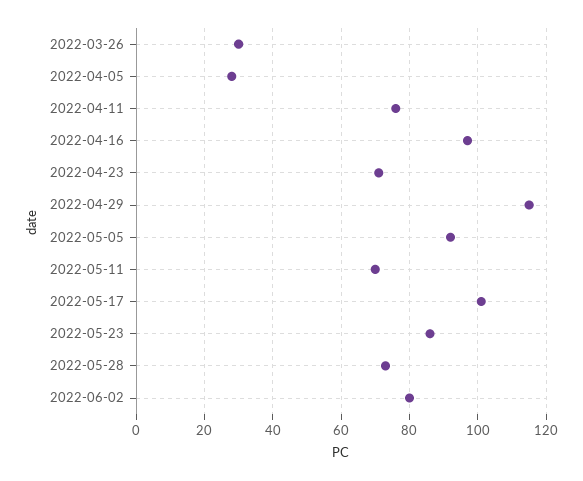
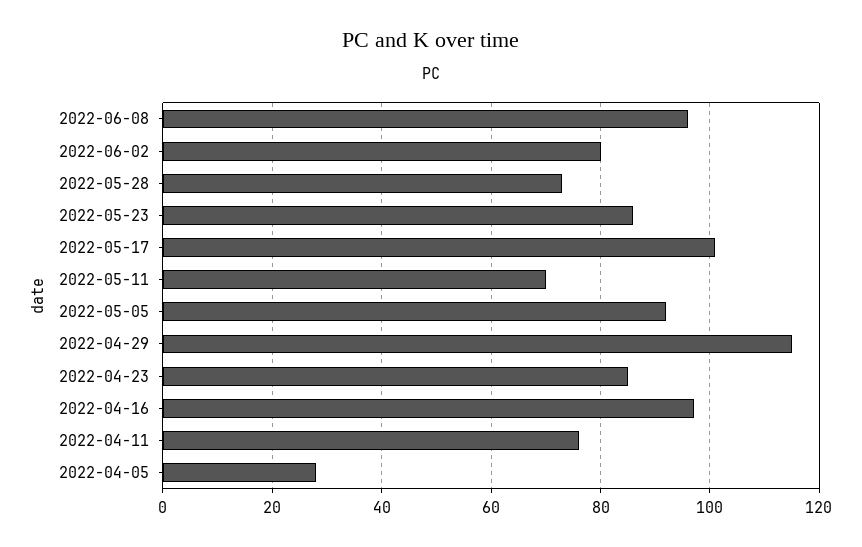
2022-03-26: 30 -> none
2022-04-23: 70 -> 85
2022-06-08: none -> 95

